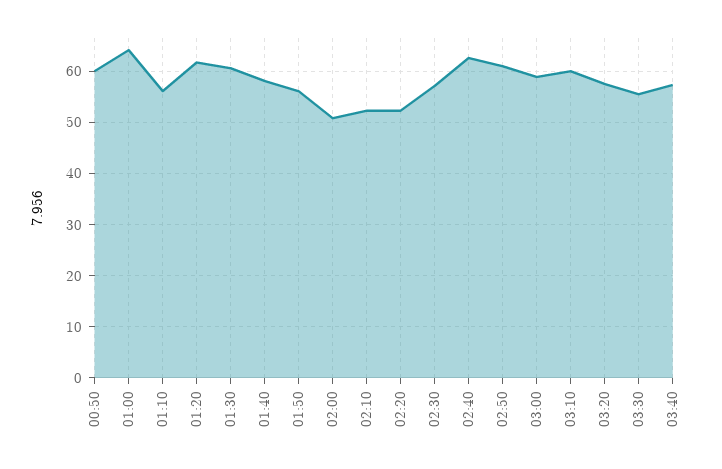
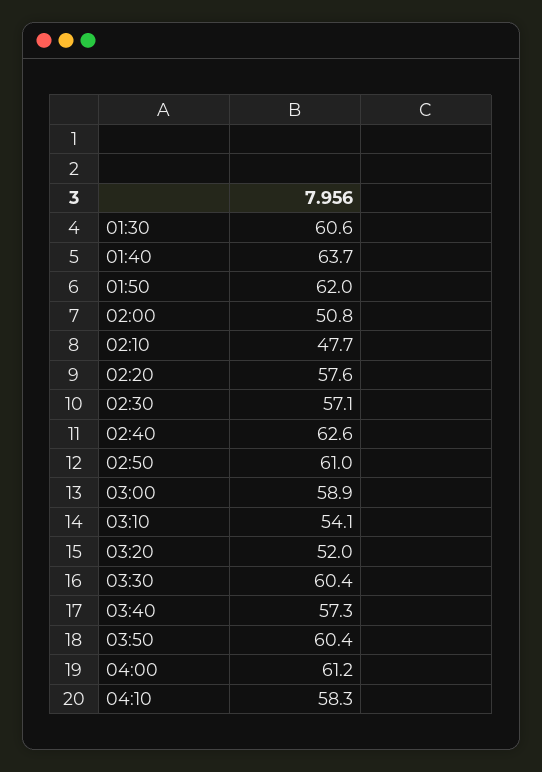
00:50: 60 -> none
01:00: 64 -> none
01:10: 56 -> none
01:20: 62 -> none
01:40: 58 -> 63.7
01:50: 56 -> 62
02:10: 52 -> 47.7
02:20: 52 -> 57.6
03:10: 60 -> 54.1
03:20: 58 -> 52
03:30: 56 -> 60.4
03:50: none -> 60.4
04:00: none -> 61.2
04:10: none -> 58.3

